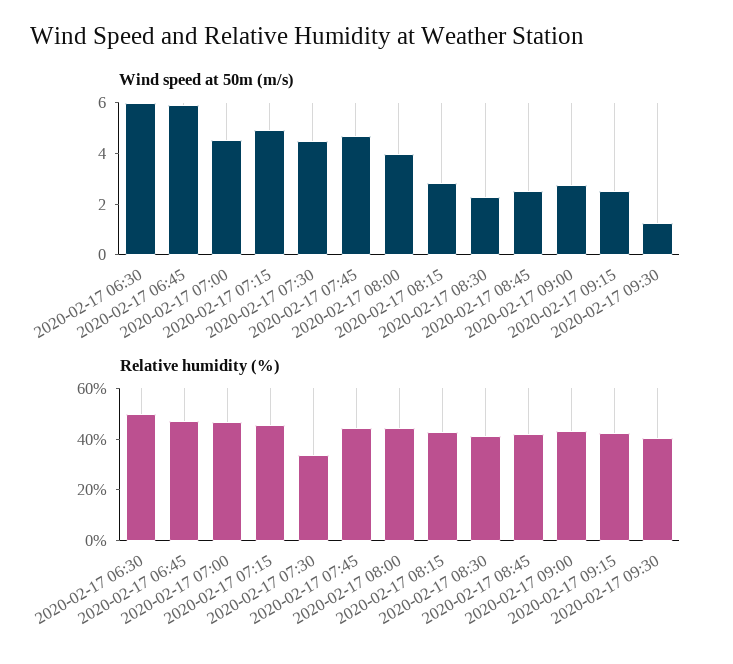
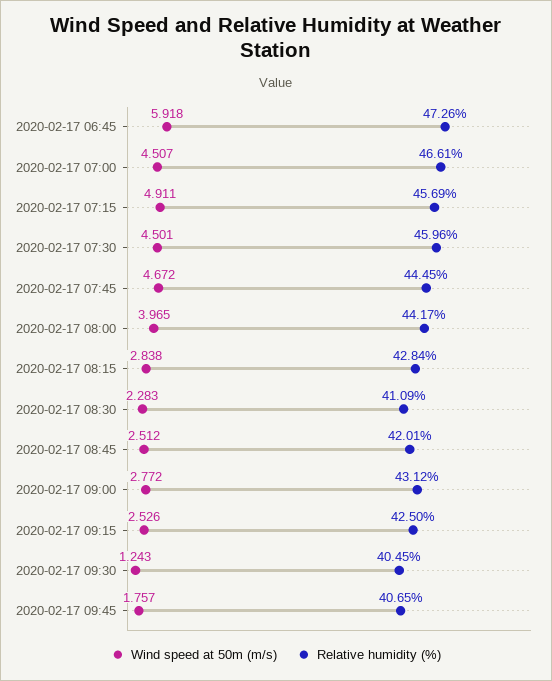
Wind speed at 50m (m/s), 2020-02-17 06:30: 6 -> none
Relative humidity (%), 2020-02-17 06:30: 50 -> none
Relative humidity (%), 2020-02-17 07:30: 35 -> 45.96
Wind speed at 50m (m/s), 2020-02-17 09:45: none -> 1.757
Relative humidity (%), 2020-02-17 09:45: none -> 40.65

